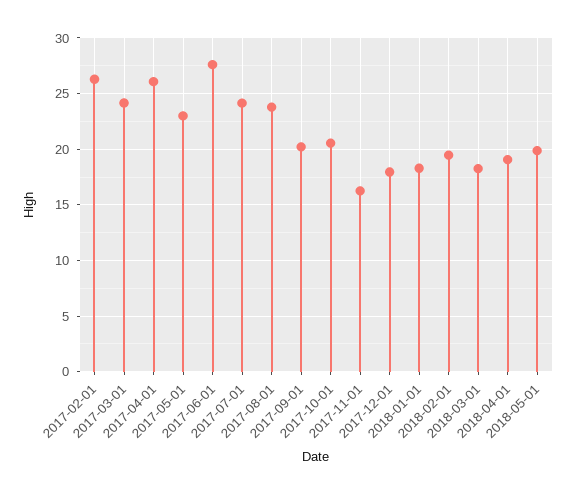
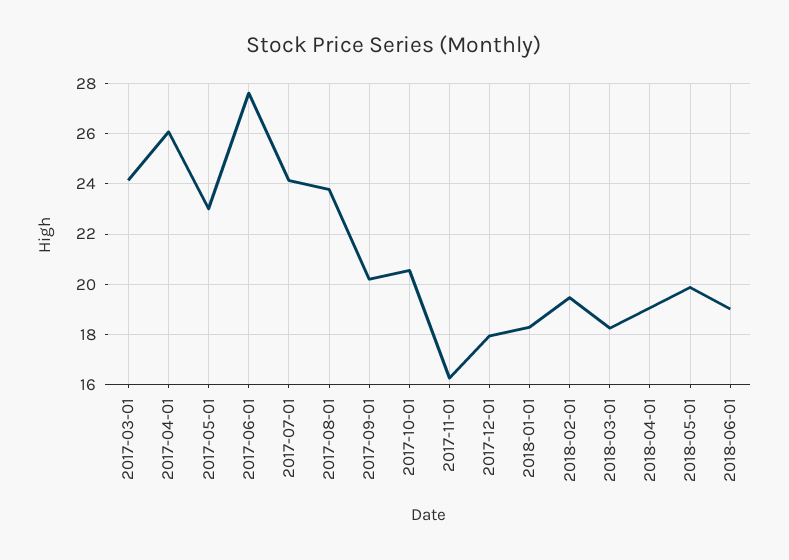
2017-02-01: 26 -> none
2018-06-01: none -> 19

